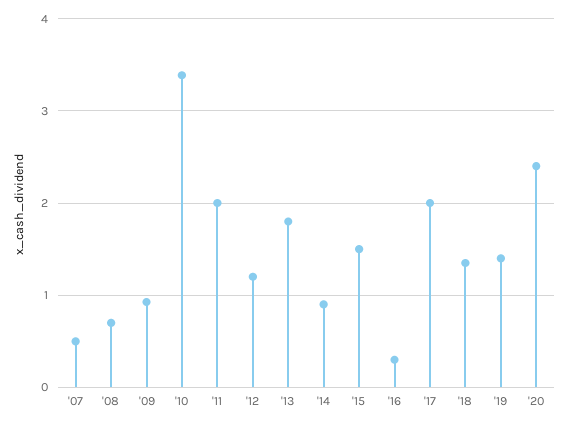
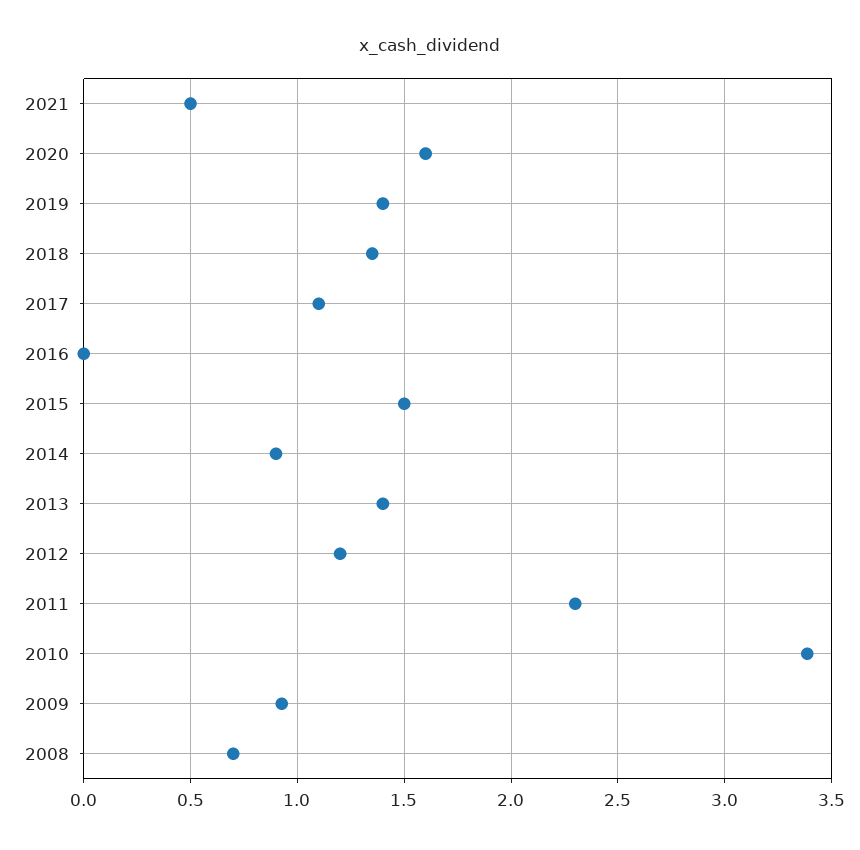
'07: 0.5 -> none
'11: 2 -> 2.3
'13: 1.8 -> 1.4
'16: 0.3 -> 0
'17: 2 -> 1.1
'20: 2.4 -> 1.6
2021: none -> 0.5

